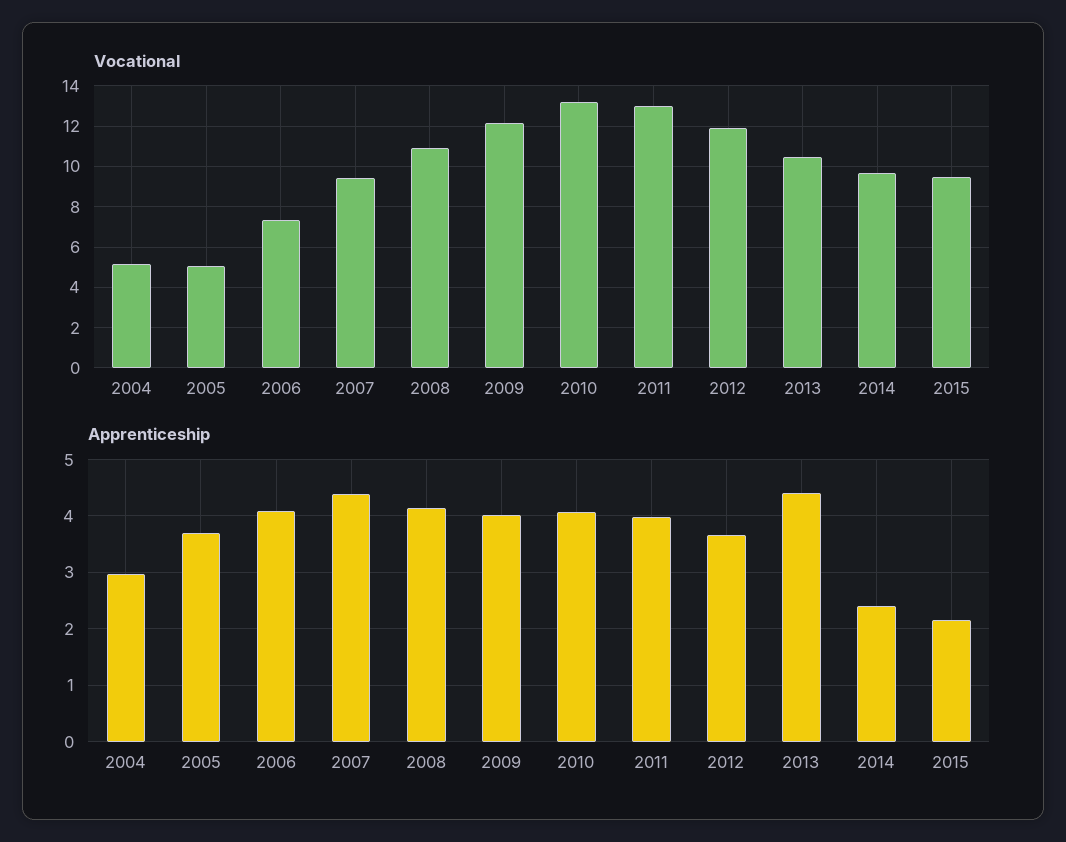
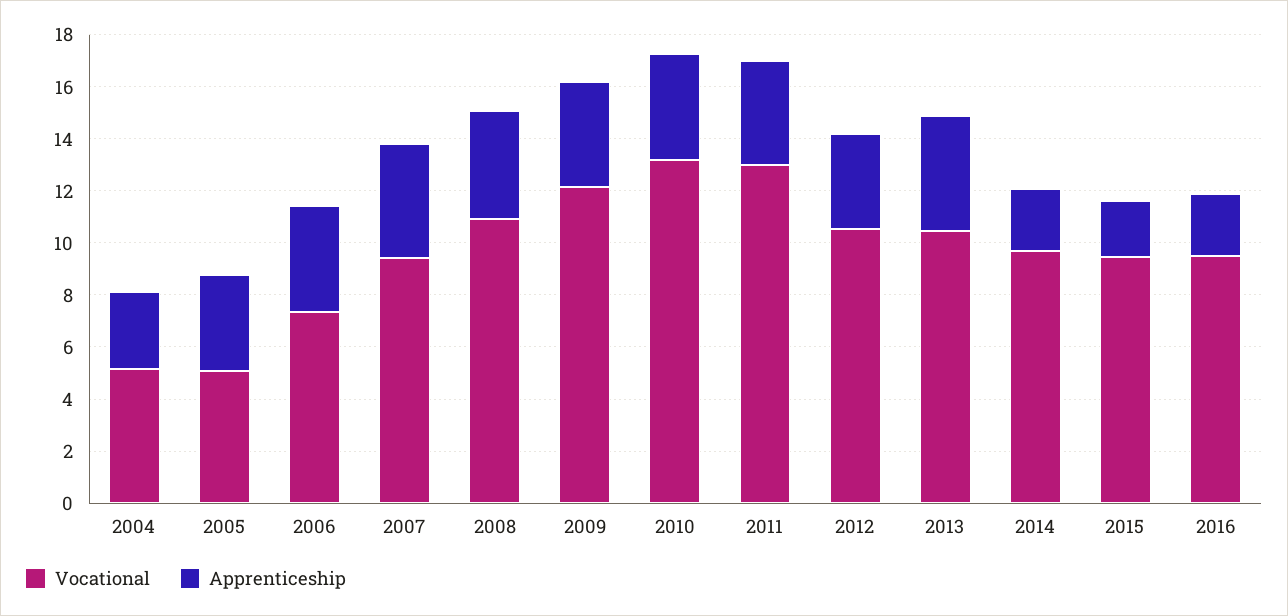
Vocational, 2012: 12 -> 10.5
Vocational, 2016: none -> 9.5
Apprenticeship, 2016: none -> 2.5

